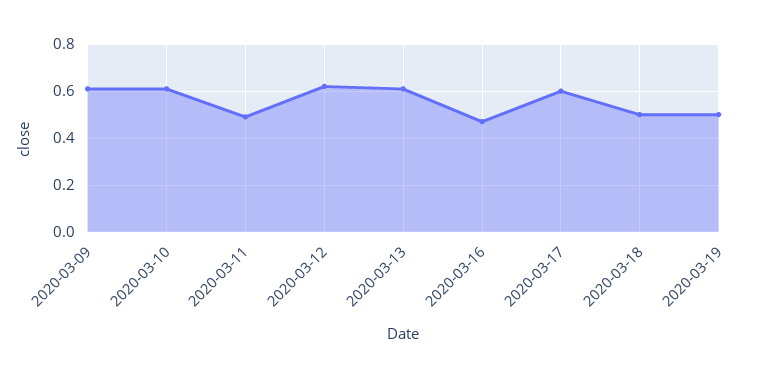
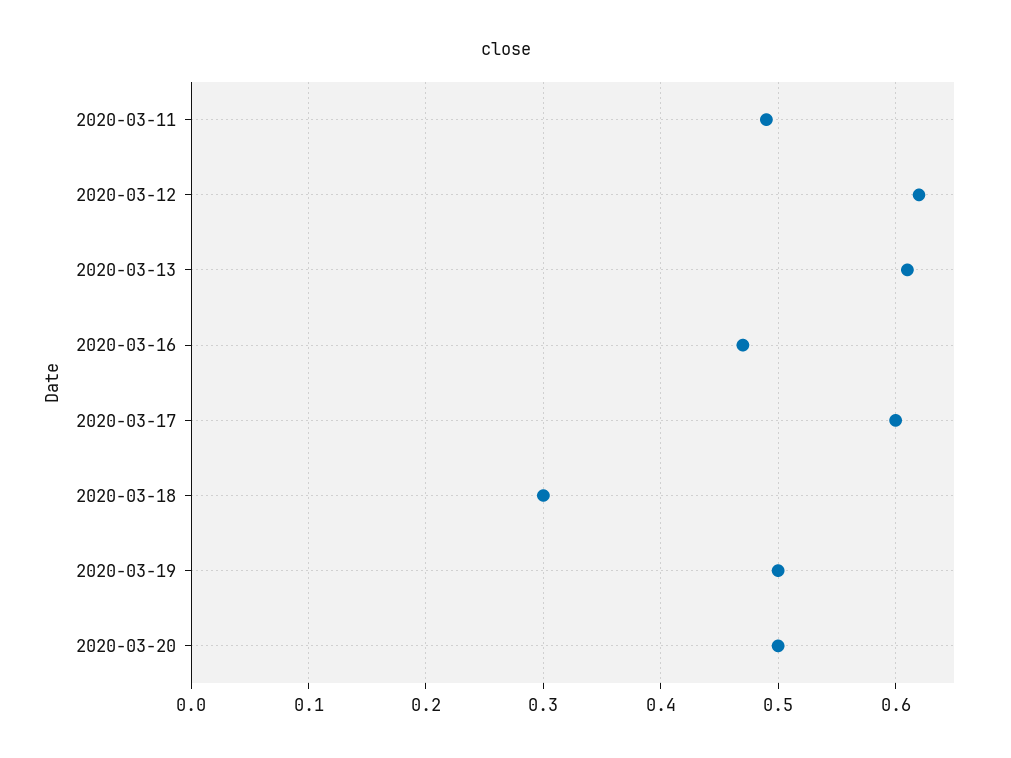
2020-03-09: 0.6 -> none
2020-03-10: 0.6 -> none
2020-03-18: 0.5 -> 0.3
2020-03-20: none -> 0.5

